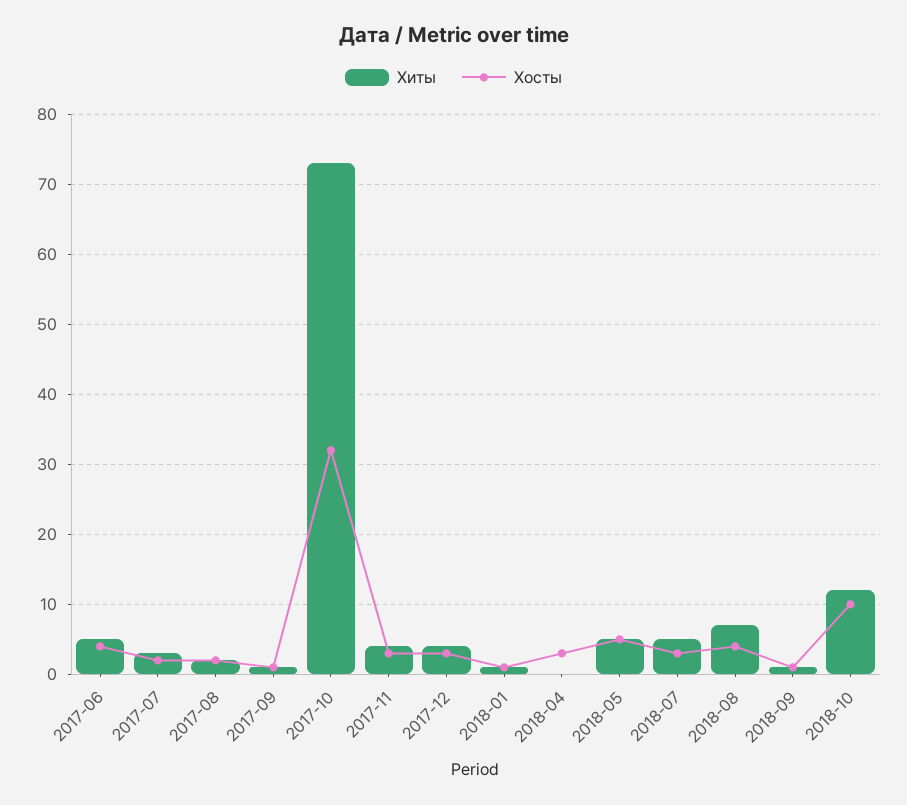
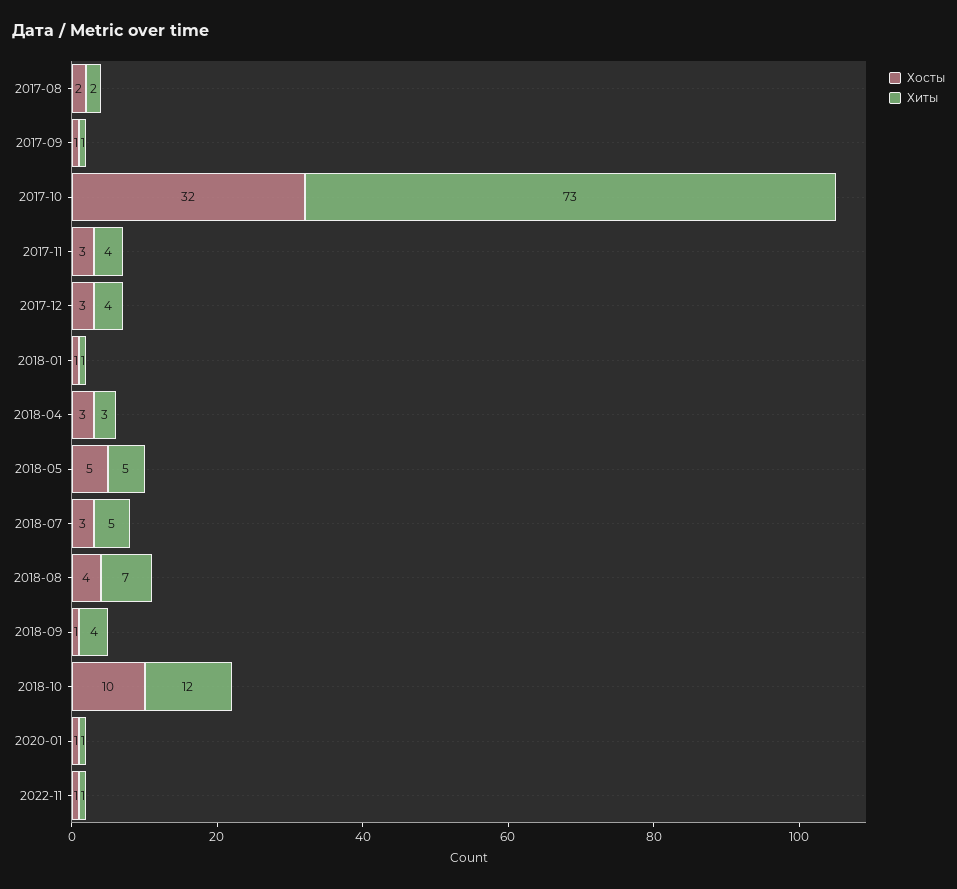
Хиты, 2017-06: 5 -> none
Хосты, 2017-06: 4 -> none
Хиты, 2017-07: 3 -> none
Хосты, 2017-07: 2 -> none
Хиты, 2018-04: 0 -> 3
Хиты, 2018-09: 1 -> 4
Хосты, 2020-01: none -> 1
Хиты, 2020-01: none -> 1
Хосты, 2022-11: none -> 1
Хиты, 2022-11: none -> 1

